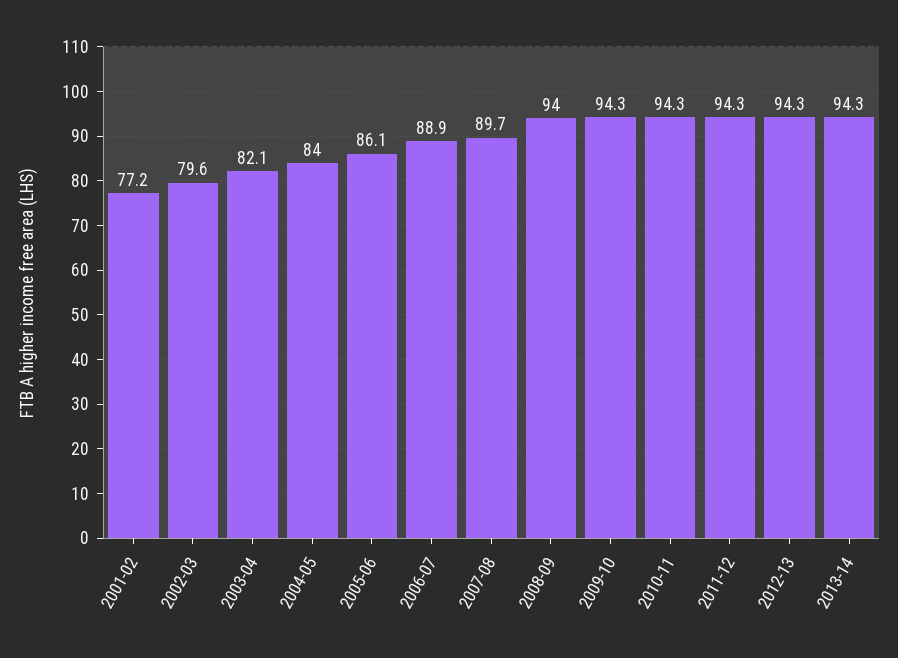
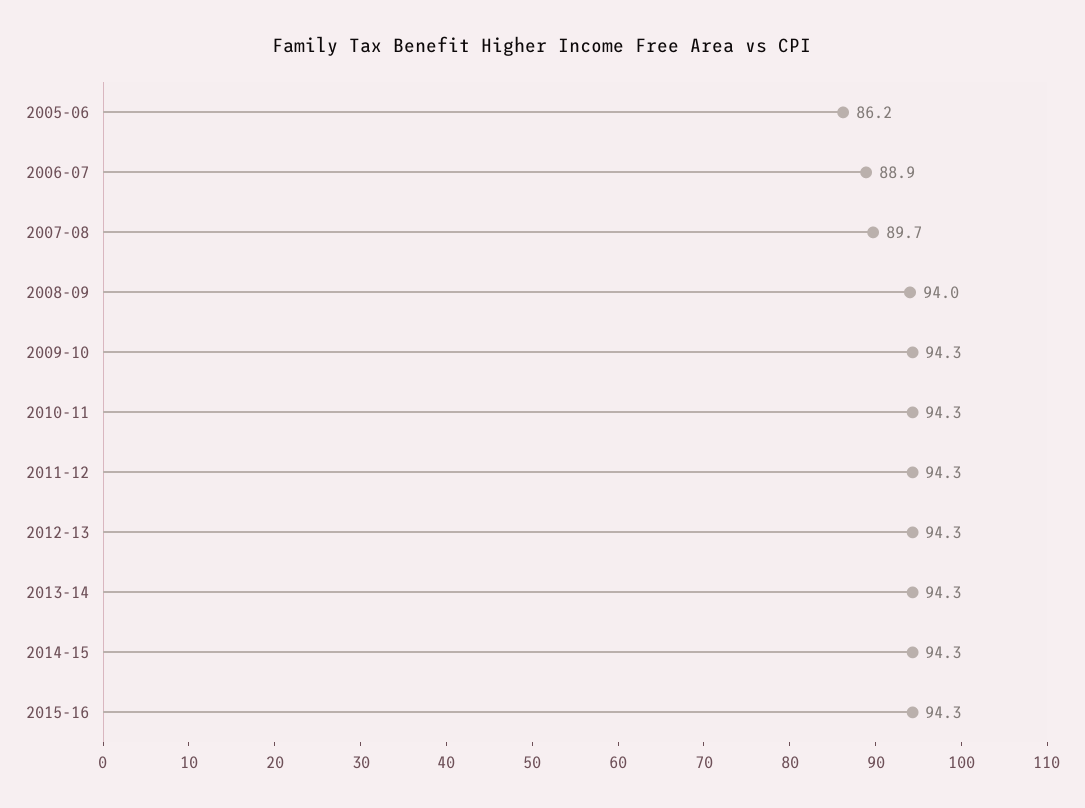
2001-02: 77.2 -> none
2002-03: 79.6 -> none
2003-04: 82.1 -> none
2004-05: 84 -> none
2005-06: 86.1 -> 86.2
2014-15: none -> 94.3
2015-16: none -> 94.3

